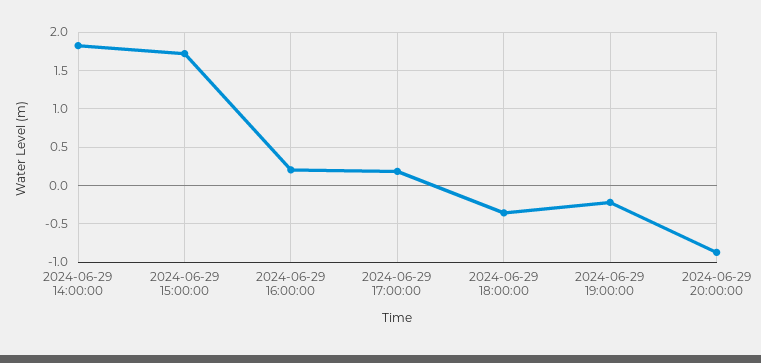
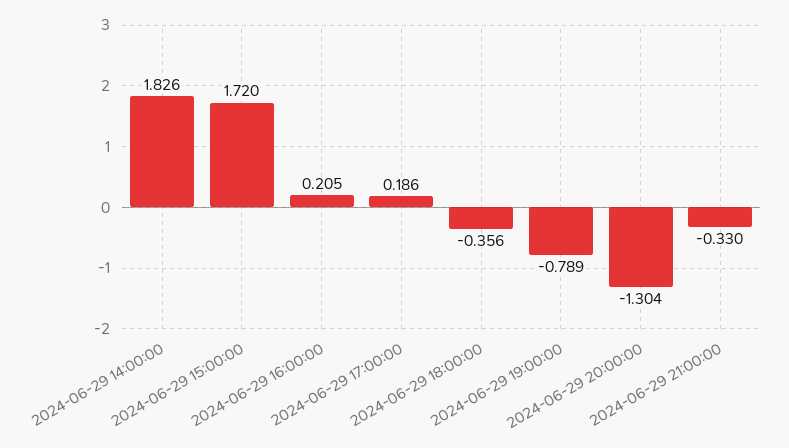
2024-06-29 19:00:00: -0.2 -> -0.789
2024-06-29 20:00:00: -0.9 -> -1.304
2024-06-29 21:00:00: none -> -0.33

